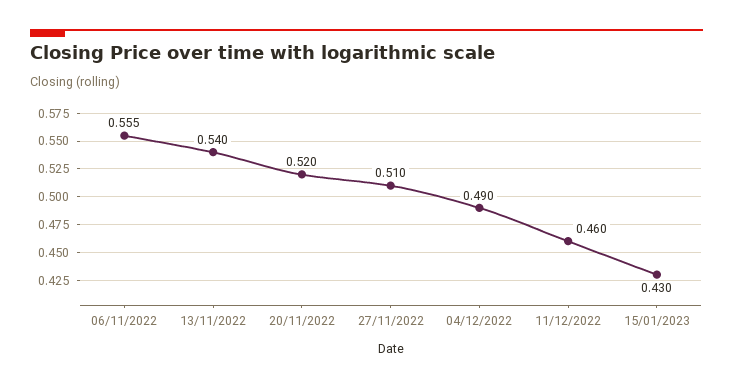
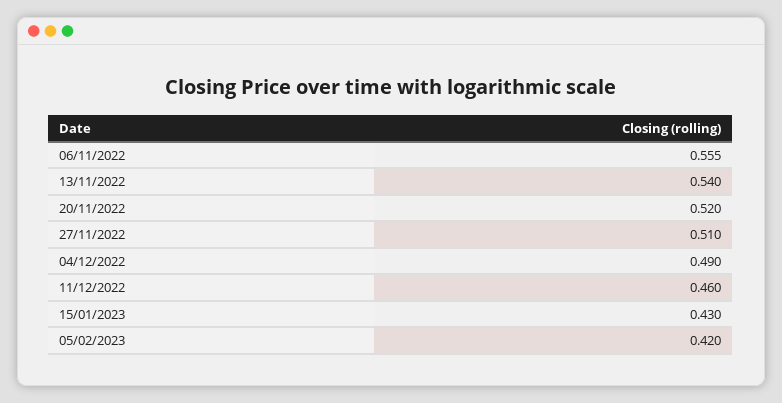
05/02/2023: none -> 0.42

